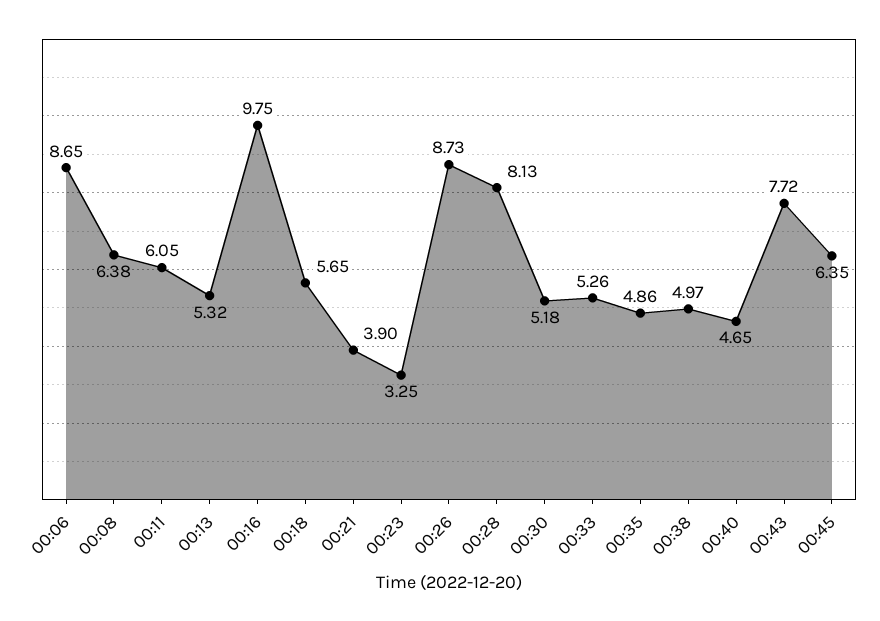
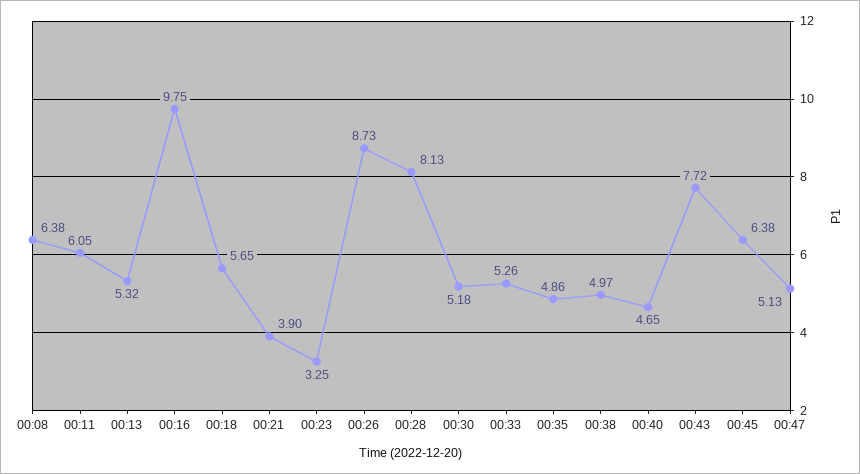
00:06: 8.65 -> none
00:45: 6.35 -> 6.38
00:47: none -> 5.13

